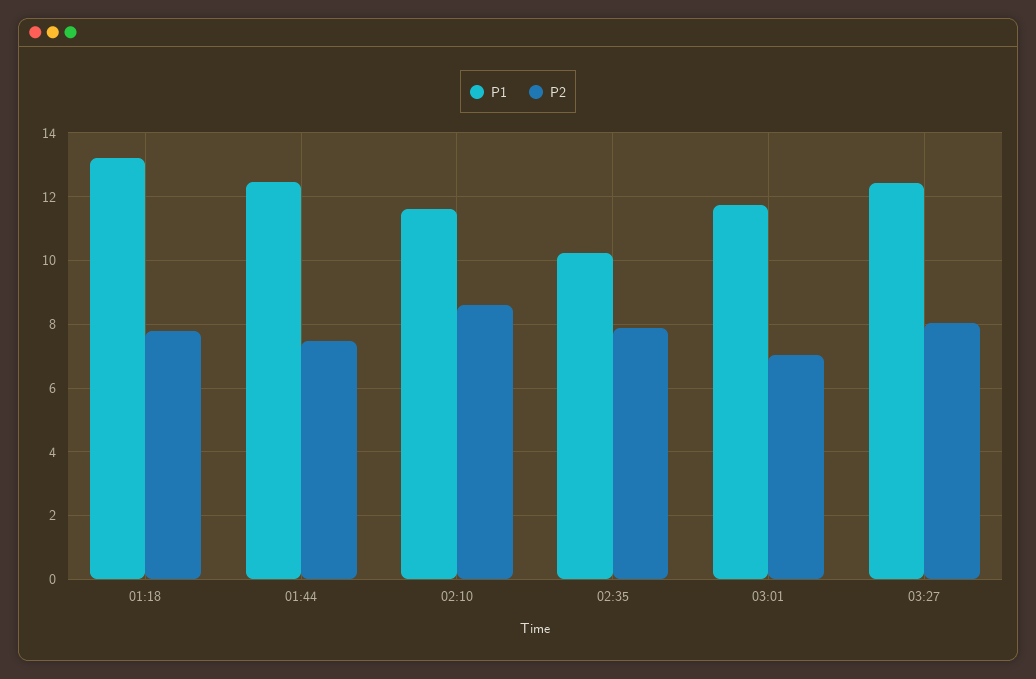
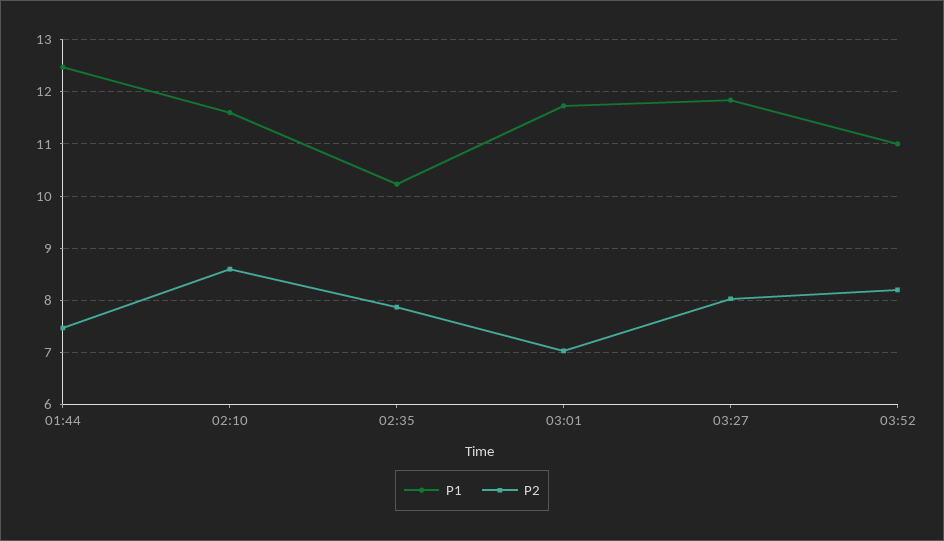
P1, 01:18: 13.2 -> none
P2, 01:18: 7.8 -> none
P1, 03:27: 12.4 -> 11.8
P1, 03:52: none -> 11
P2, 03:52: none -> 8.2

